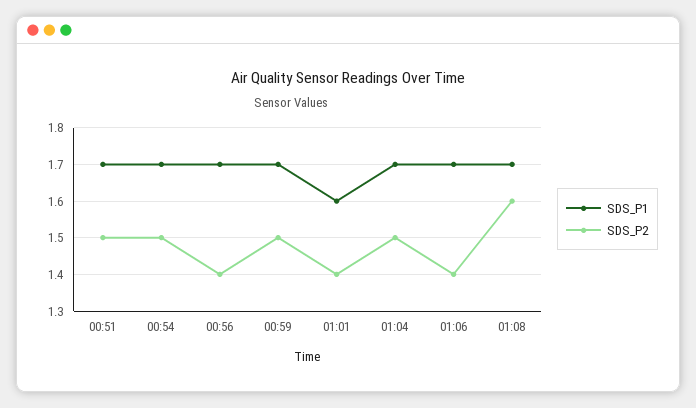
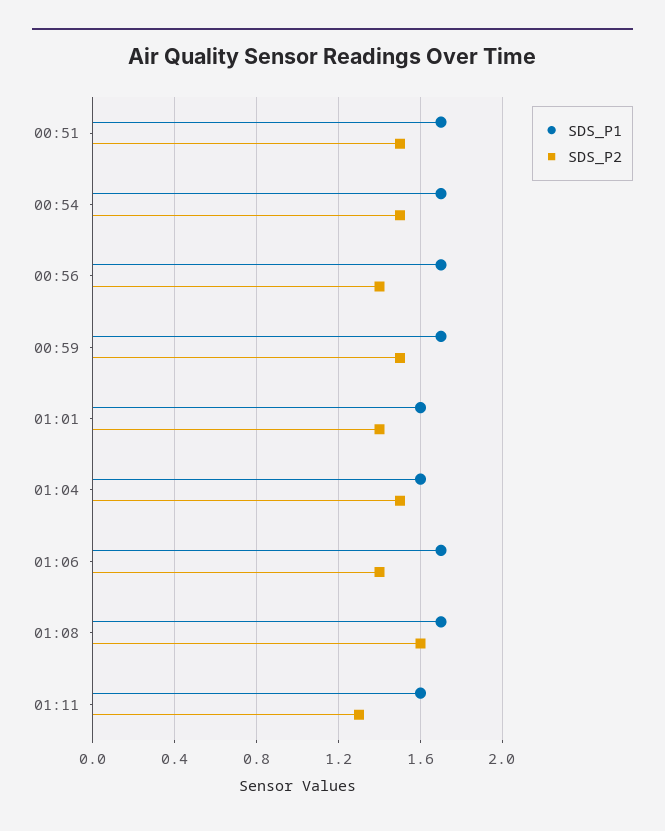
SDS_P1, 01:04: 1.7 -> 1.6
SDS_P1, 01:11: none -> 1.6
SDS_P2, 01:11: none -> 1.3

